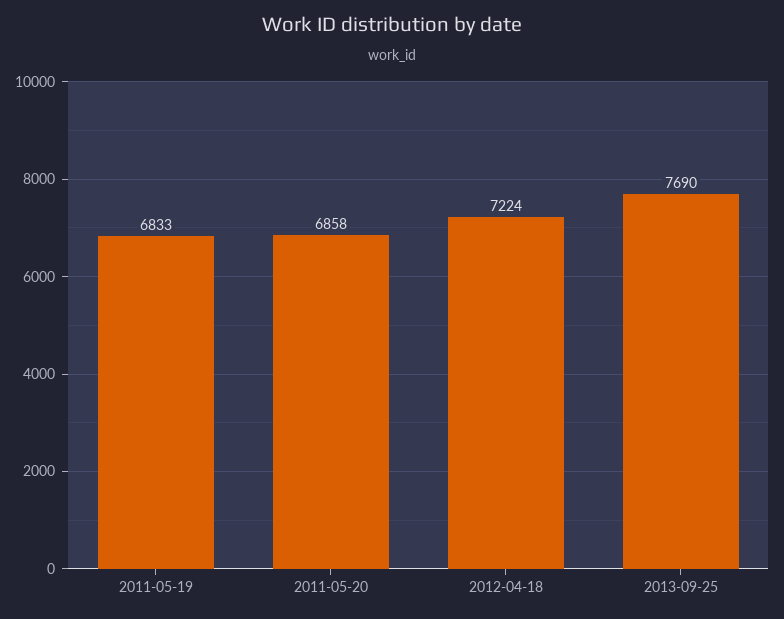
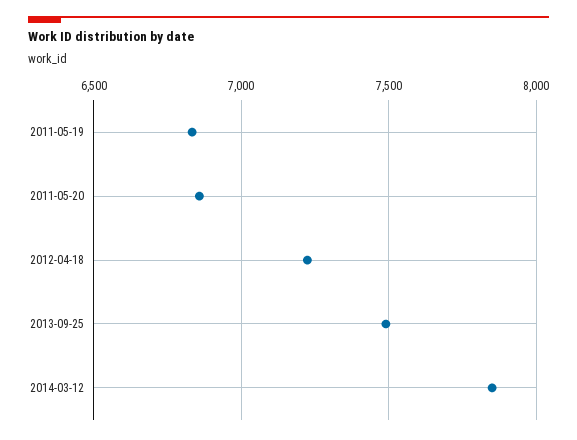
2013-09-25: 7690 -> 7500
2014-03-12: none -> 7850

